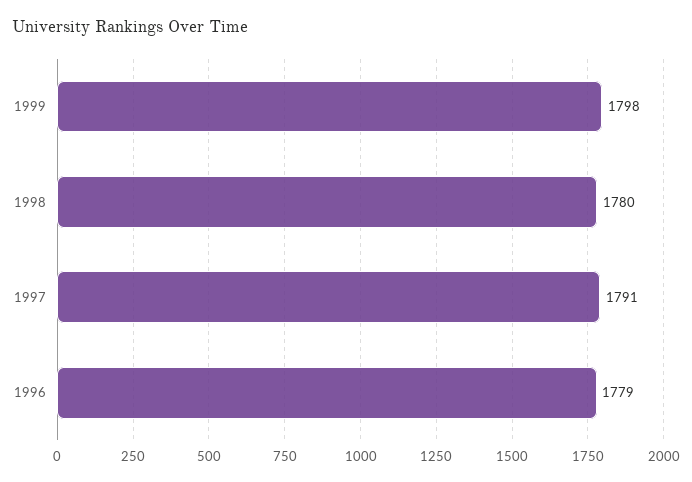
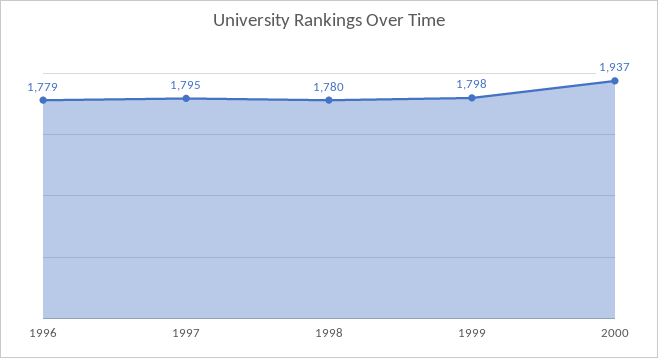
1997: 1791 -> 1795
2000: none -> 1937

